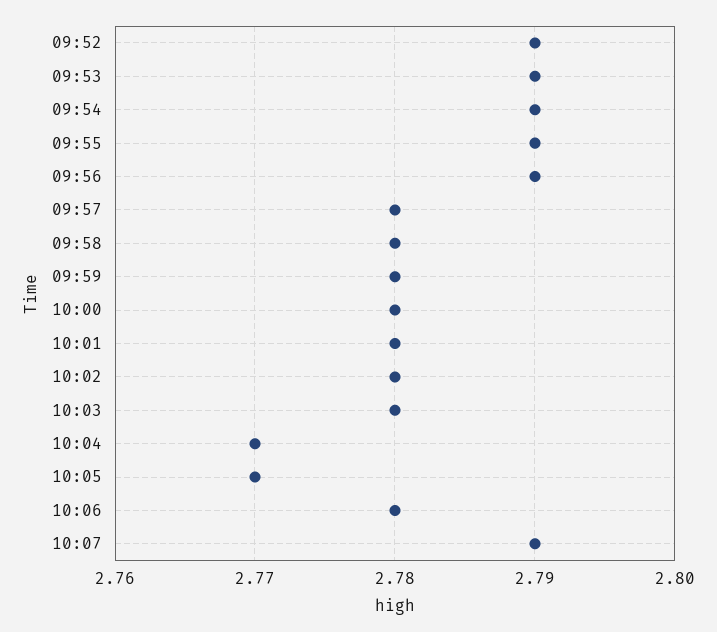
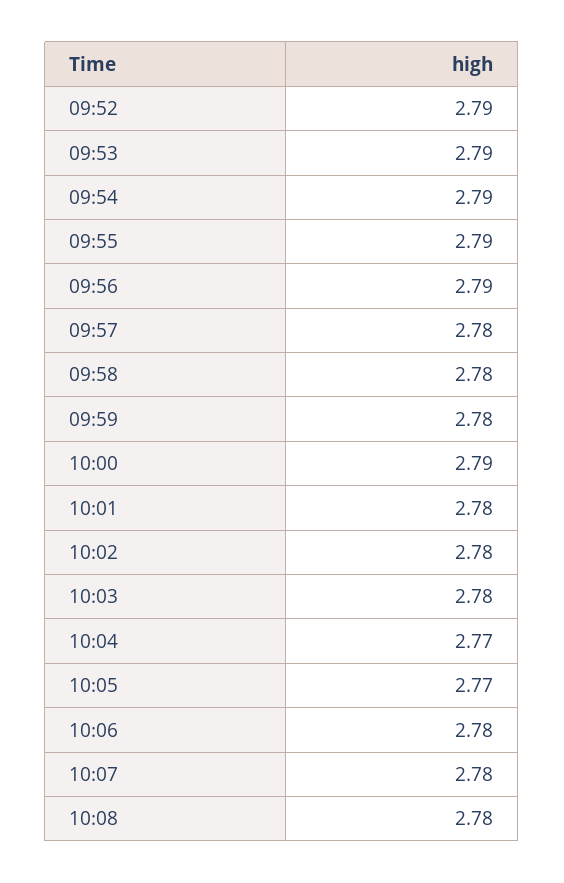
10:00: 2.78 -> 2.79
10:07: 2.79 -> 2.78
10:08: none -> 2.78

